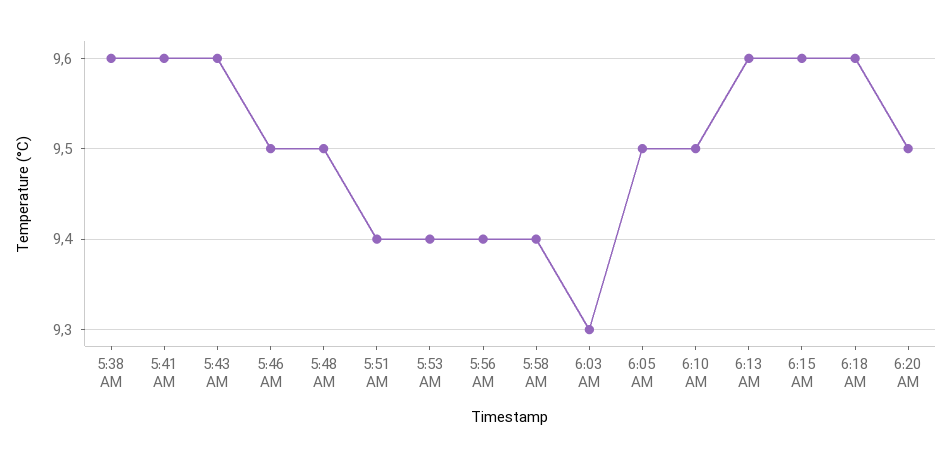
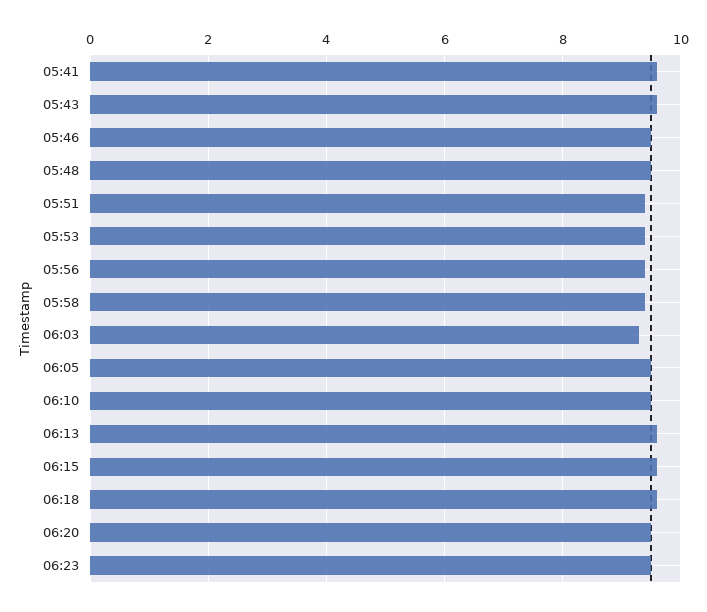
5:38 AM: 9.6 -> none
06:23: none -> 9.5

